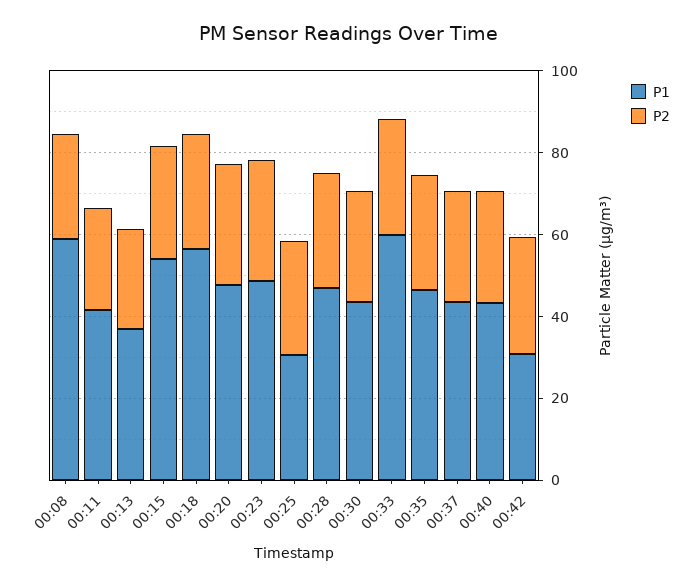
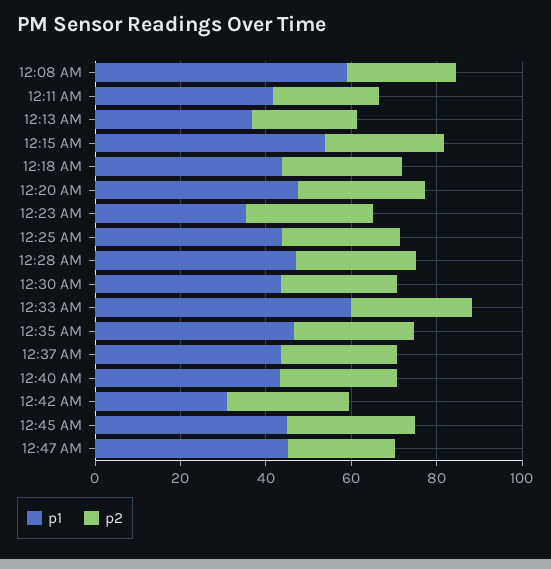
P1, 00:18: 55 -> 45
P1, 00:23: 50 -> 35
P1, 00:25: 30 -> 45
P1, 12:45 AM: none -> 45
P2, 12:45 AM: none -> 30
P1, 12:47 AM: none -> 45
P2, 12:47 AM: none -> 25

